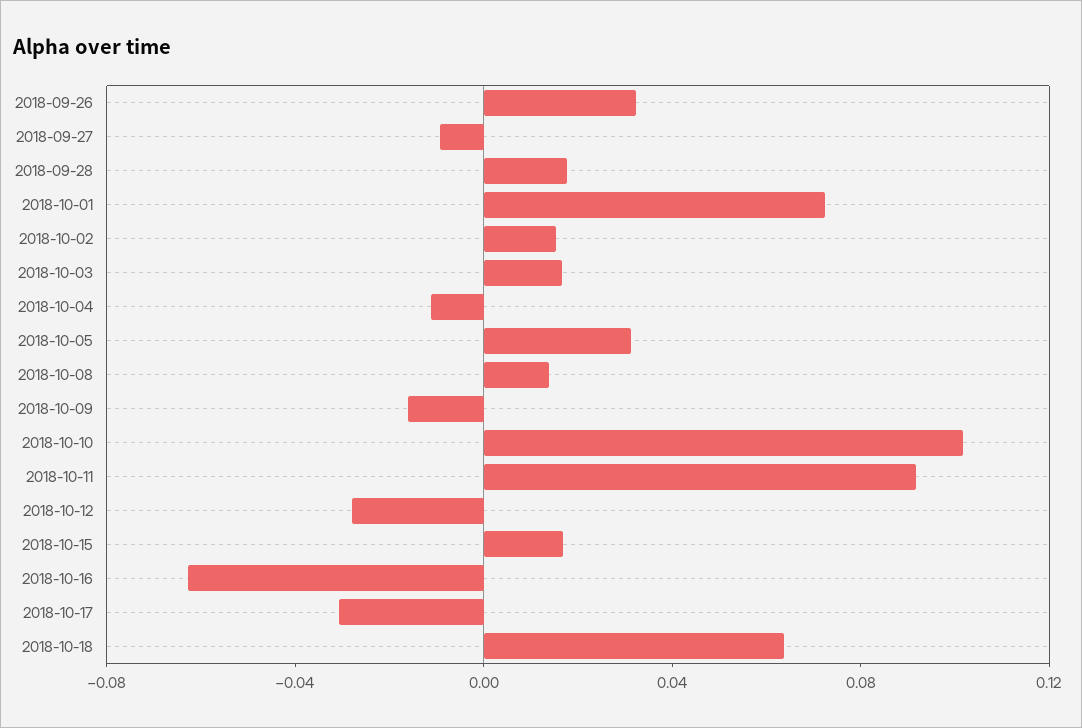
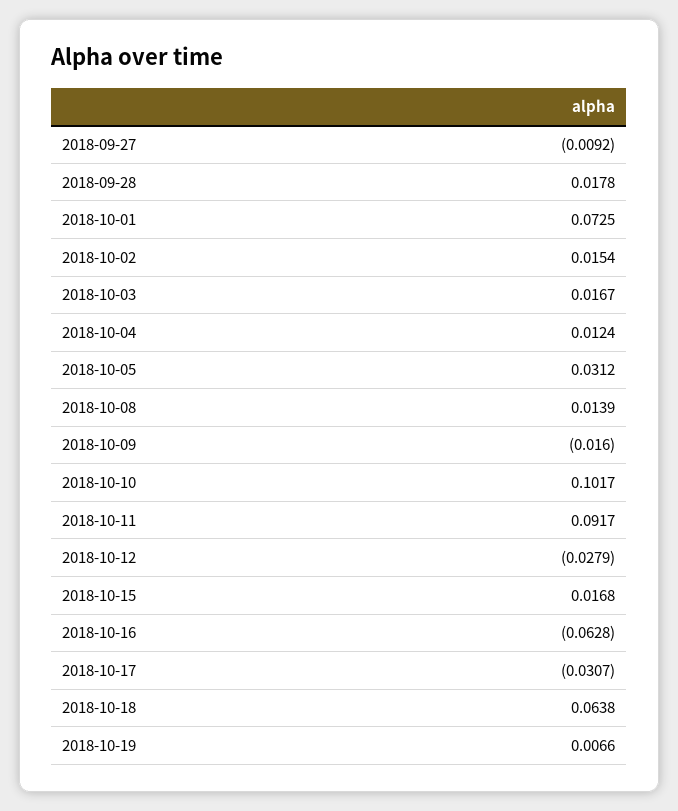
2018-09-26: 0.03 -> none
2018-10-04: -0.01 -> 0.0124
2018-10-19: none -> 0.0066

